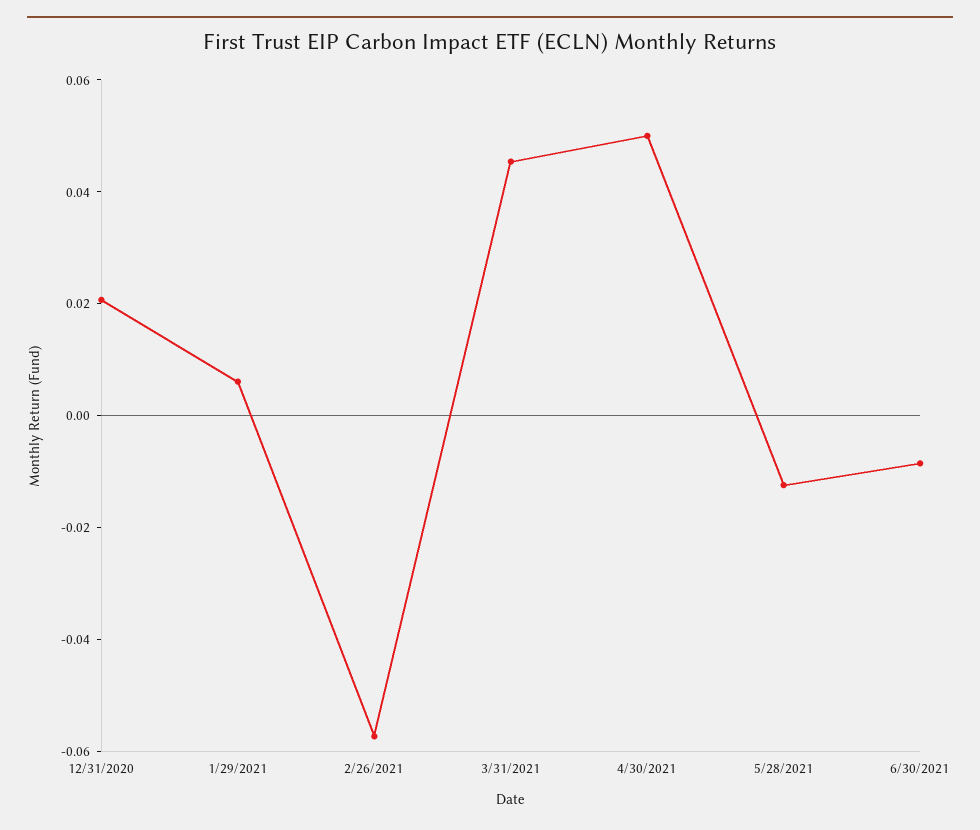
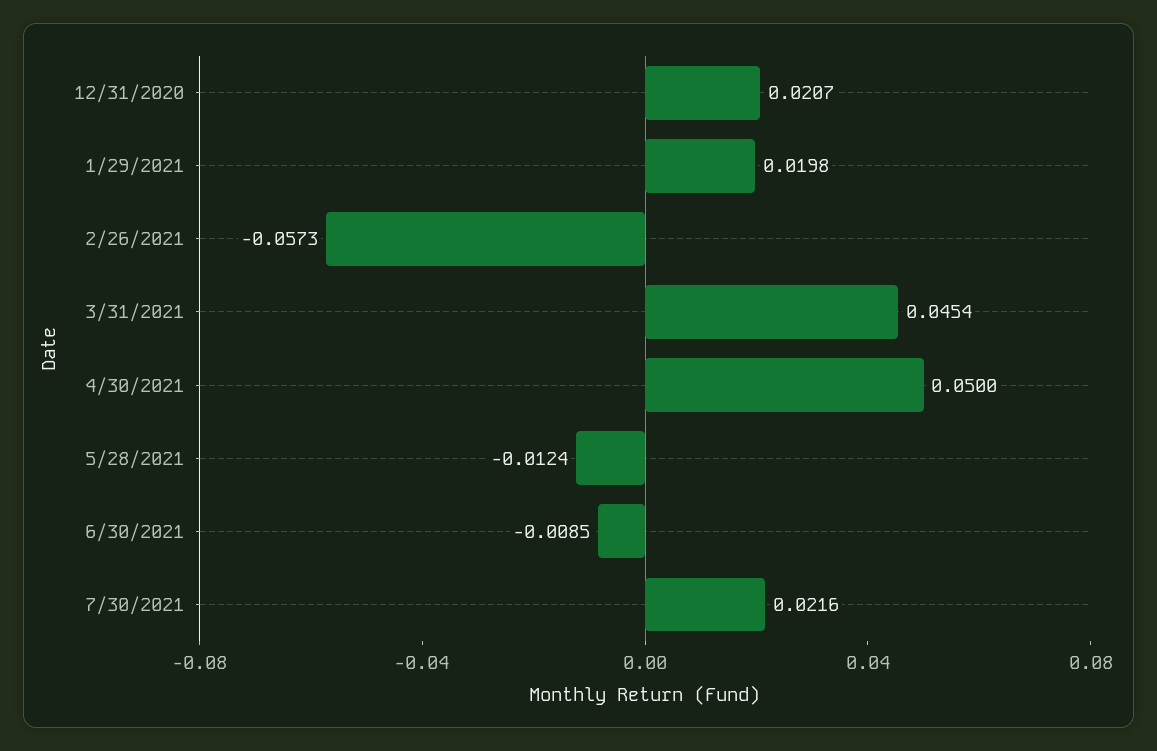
1/29/2021: 0.005 -> 0.0198
7/30/2021: none -> 0.0216

